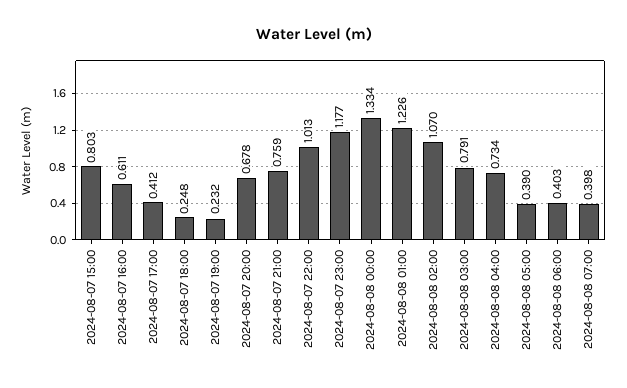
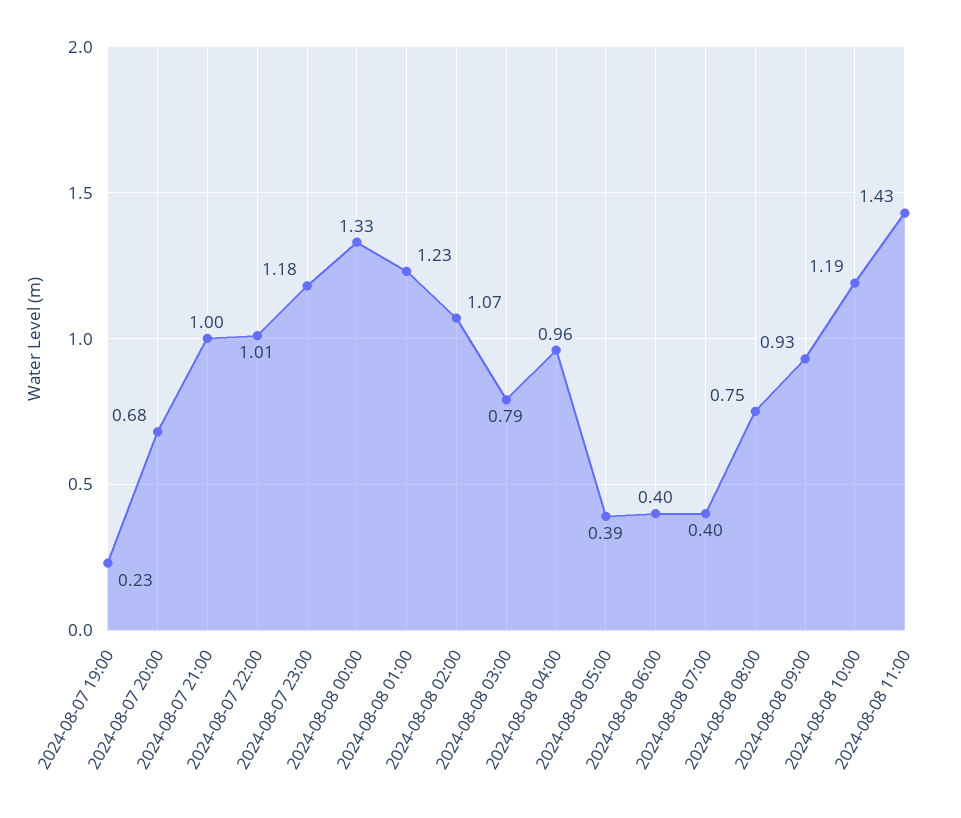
2024-08-07 15:00: 0.803 -> none
2024-08-07 16:00: 0.611 -> none
2024-08-07 17:00: 0.412 -> none
2024-08-07 18:00: 0.248 -> none
2024-08-07 21:00: 0.759 -> 1
2024-08-08 04:00: 0.734 -> 0.96
2024-08-08 08:00: none -> 0.75
2024-08-08 09:00: none -> 0.93
2024-08-08 10:00: none -> 1.19
2024-08-08 11:00: none -> 1.43

